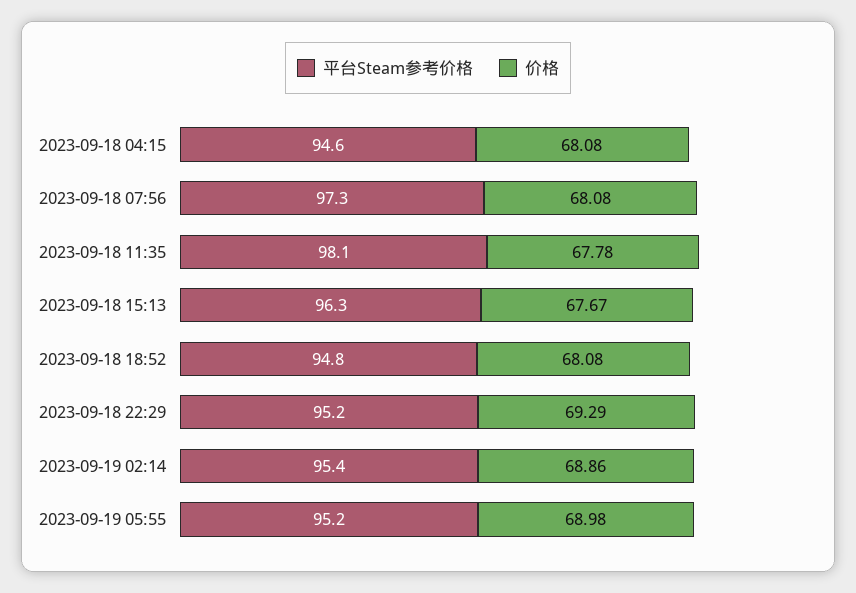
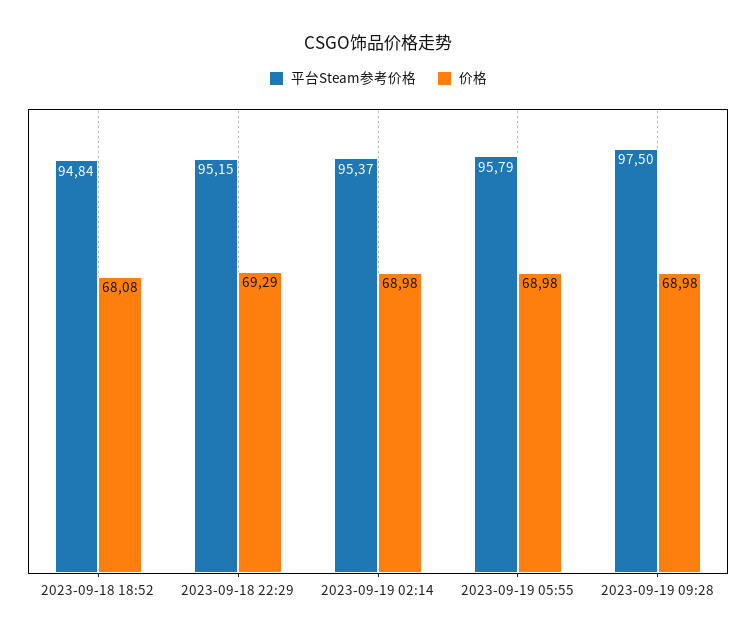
平台Steam参考价格, 2023-09-18 04:15: 94.6 -> none
价格, 2023-09-18 04:15: 68.08 -> none
平台Steam参考价格, 2023-09-18 07:56: 97.3 -> none
价格, 2023-09-18 07:56: 68.08 -> none
平台Steam参考价格, 2023-09-18 11:35: 98.1 -> none
价格, 2023-09-18 11:35: 67.78 -> none
平台Steam参考价格, 2023-09-18 15:13: 96.3 -> none
价格, 2023-09-18 15:13: 67.67 -> none
价格, 2023-09-19 02:14: 68.86 -> 68.98
平台Steam参考价格, 2023-09-19 05:55: 95.2 -> 95.79
平台Steam参考价格, 2023-09-19 09:28: none -> 97.5
价格, 2023-09-19 09:28: none -> 68.98

